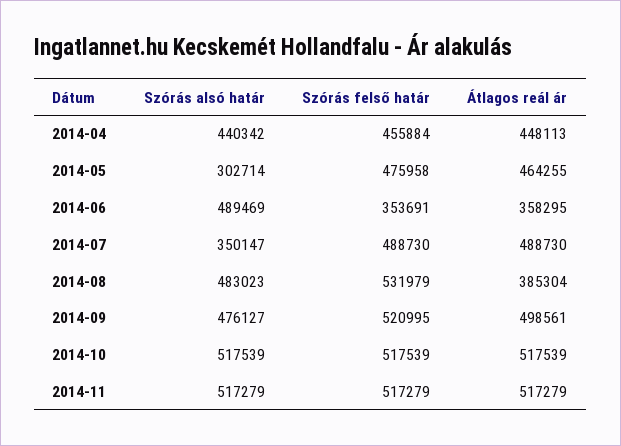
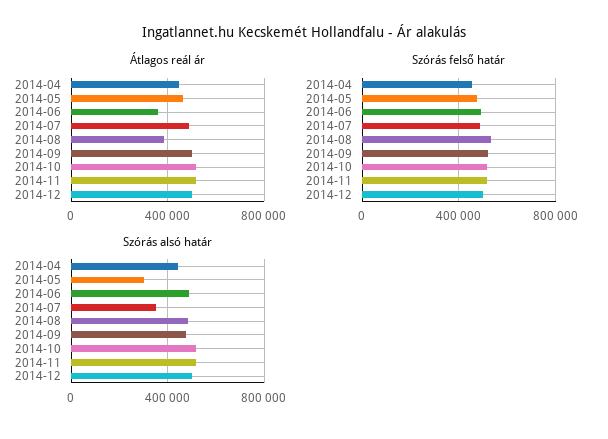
Szórás felső határ, 2014-06: 353691 -> 500000
Átlagos reál ár, 2014-12: none -> 500000
Szórás felső határ, 2014-12: none -> 500000
Szórás alsó határ, 2014-12: none -> 500000

